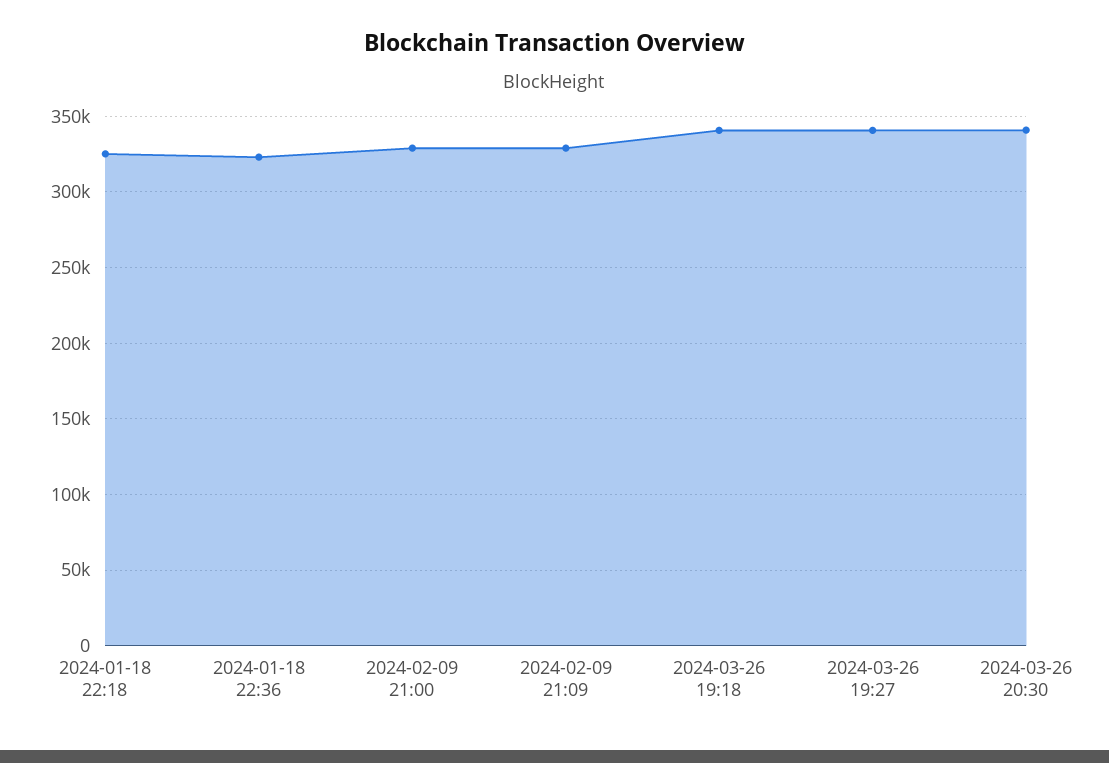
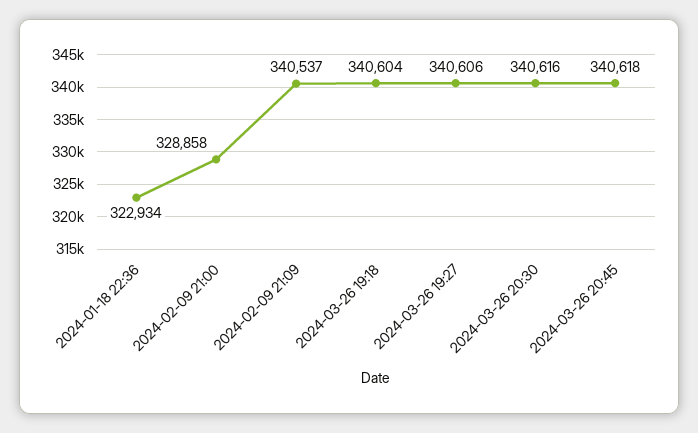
2024-01-18 22:18: 325000 -> none
2024-02-09 21:09: 330000 -> 340537
2024-03-26 20:45: none -> 340618

